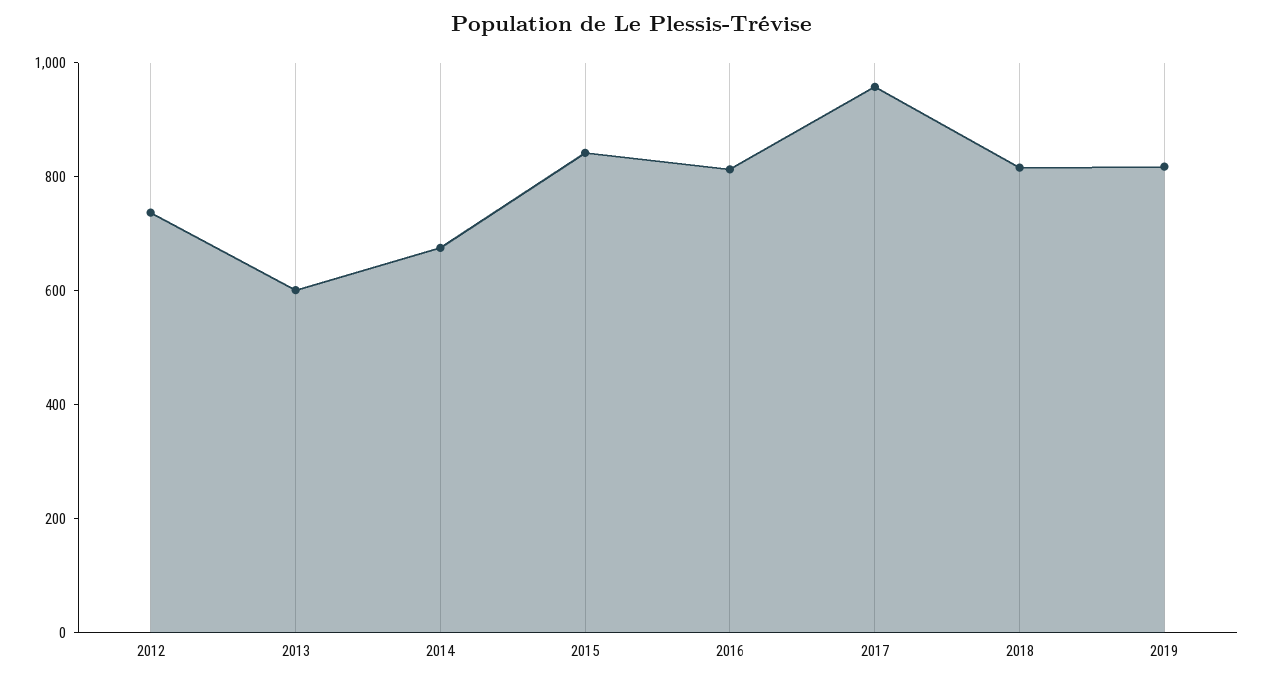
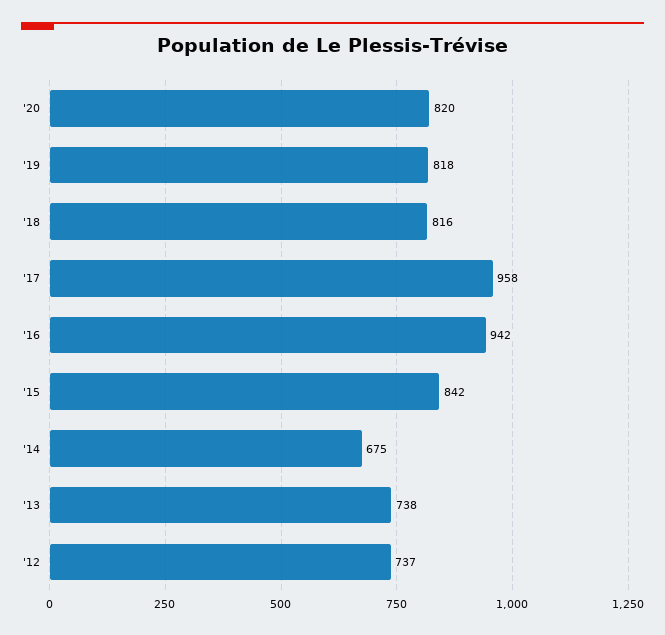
2013: 600 -> 738
2016: 800 -> 942
'20: none -> 820

